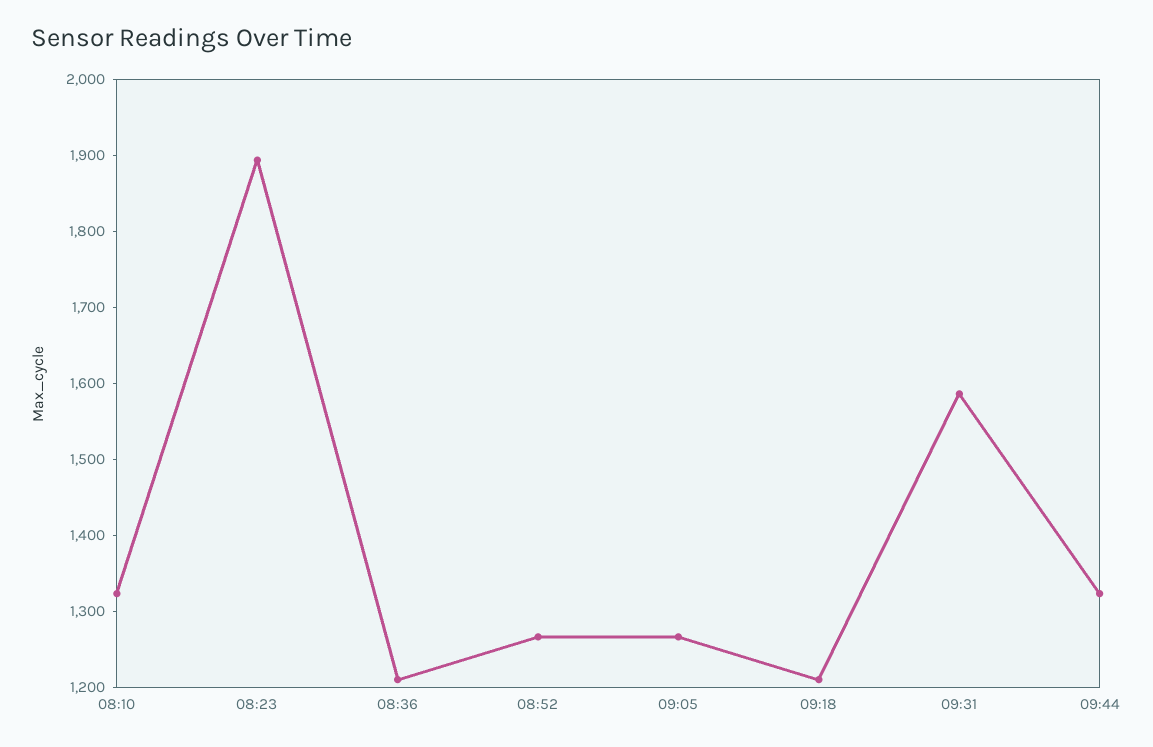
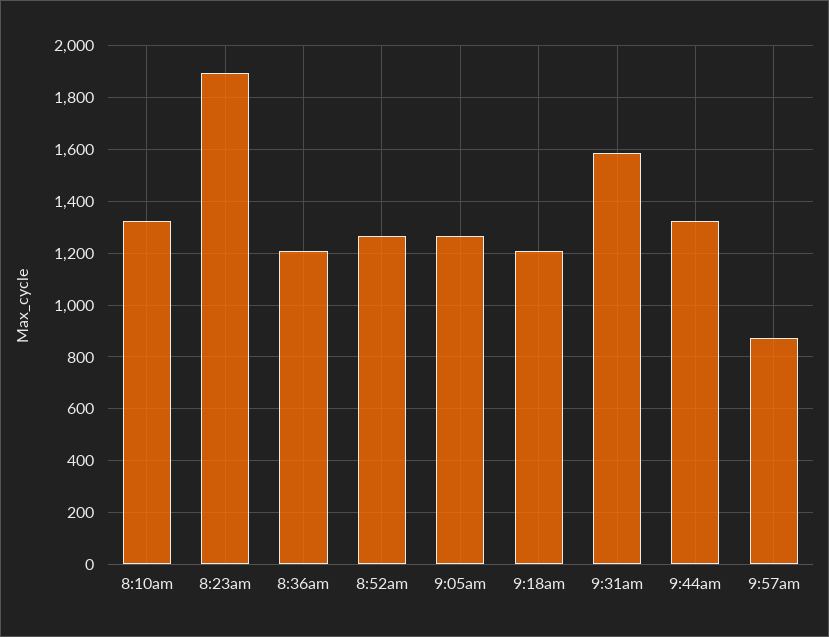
9:57am: none -> 875

